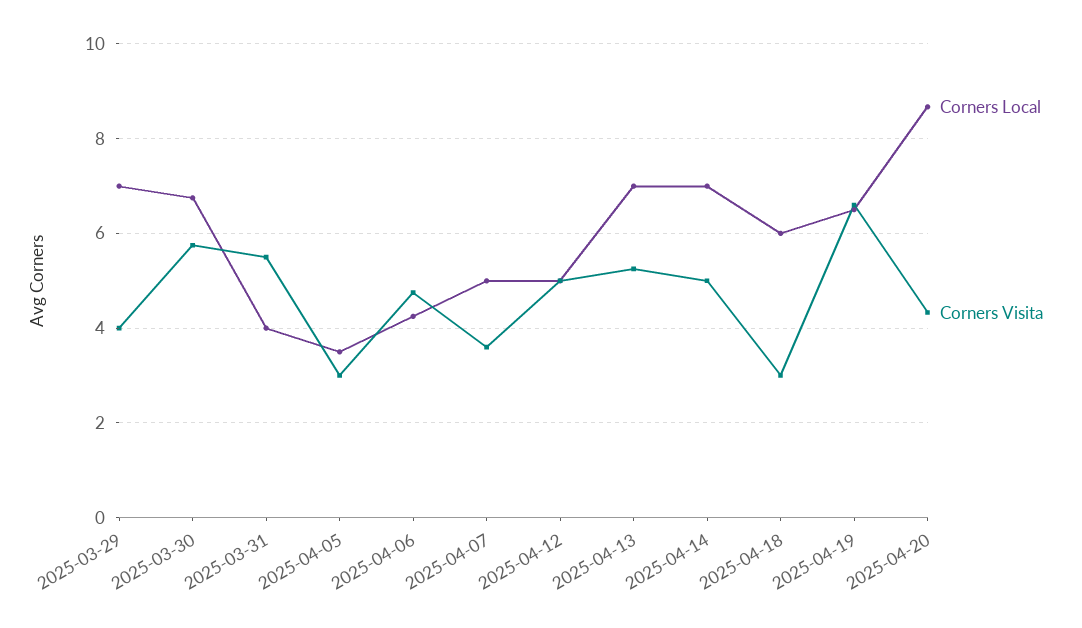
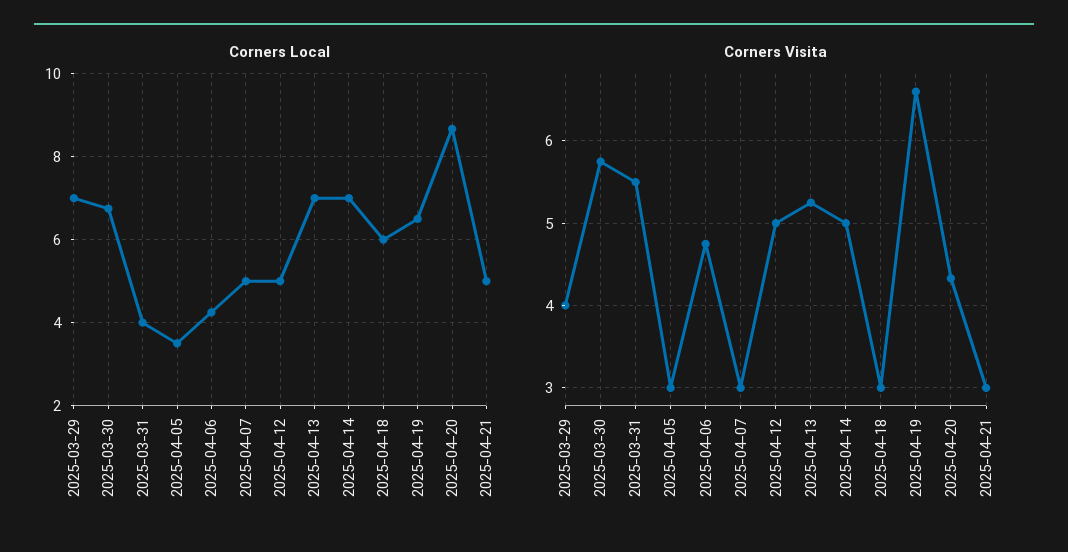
Corners Visita, 2025-04-07: 3.6 -> 3
Corners Local, 2025-04-21: none -> 5
Corners Visita, 2025-04-21: none -> 3

